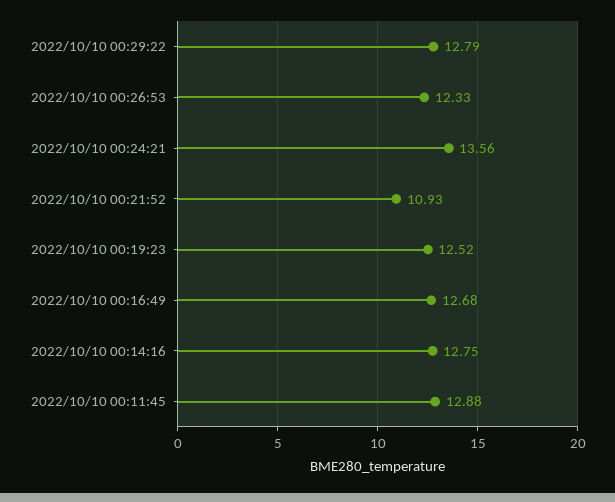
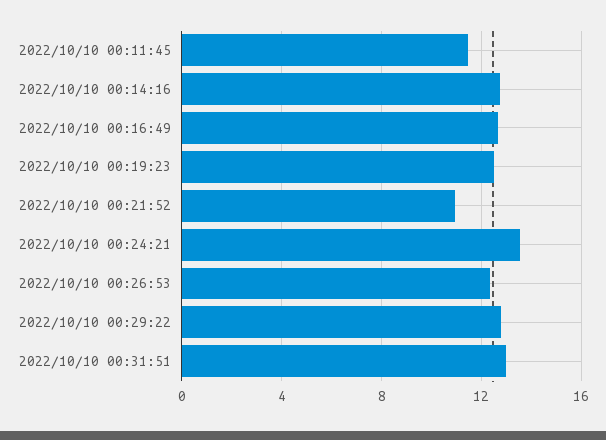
2022/10/10 00:11:45: 12.88 -> 11.5
2022/10/10 00:31:51: none -> 13

